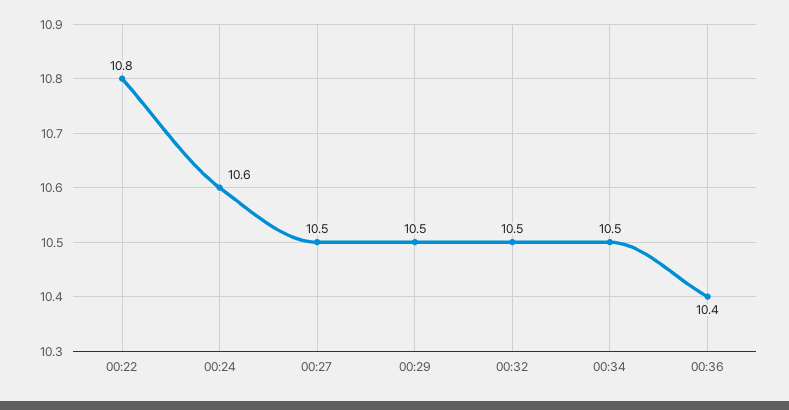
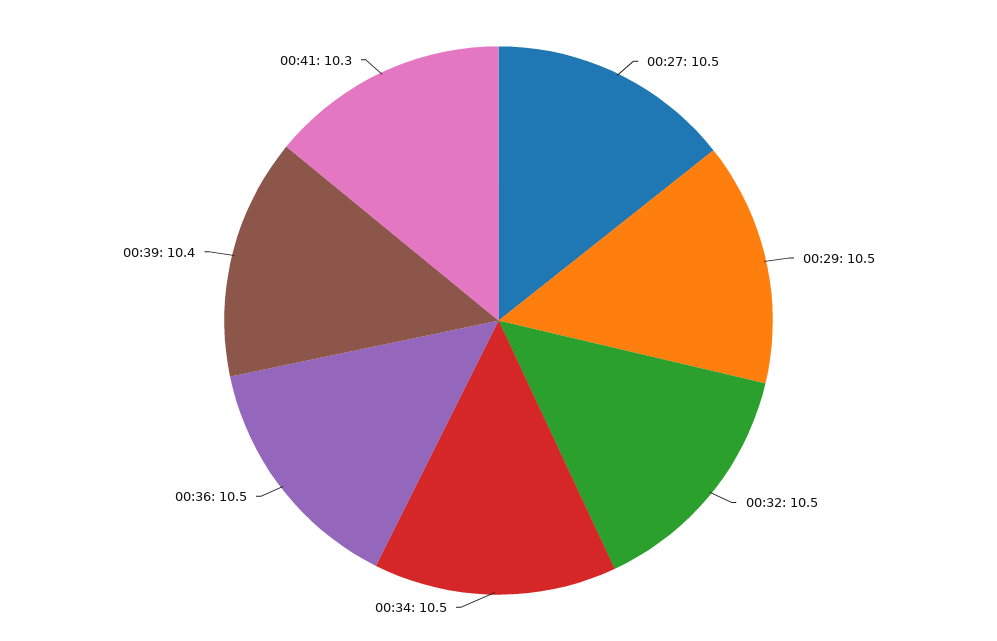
00:22: 10.8 -> none
00:24: 10.6 -> none
00:36: 10.4 -> 10.5
00:39: none -> 10.4
00:41: none -> 10.3

